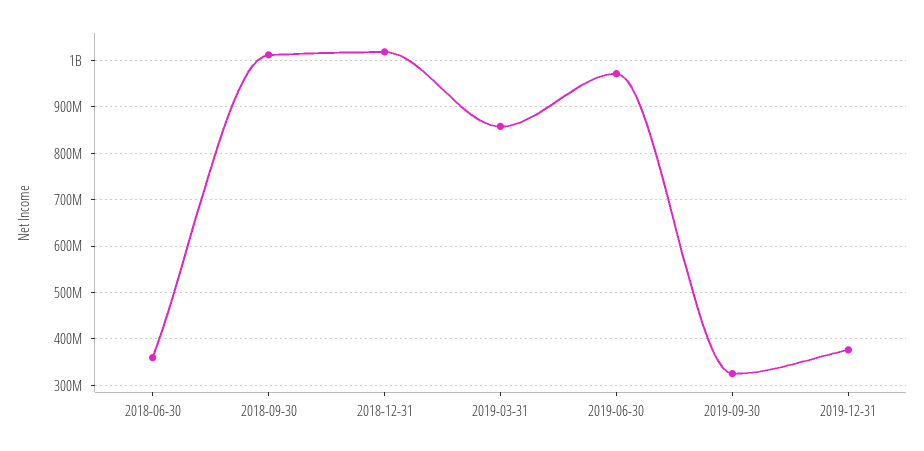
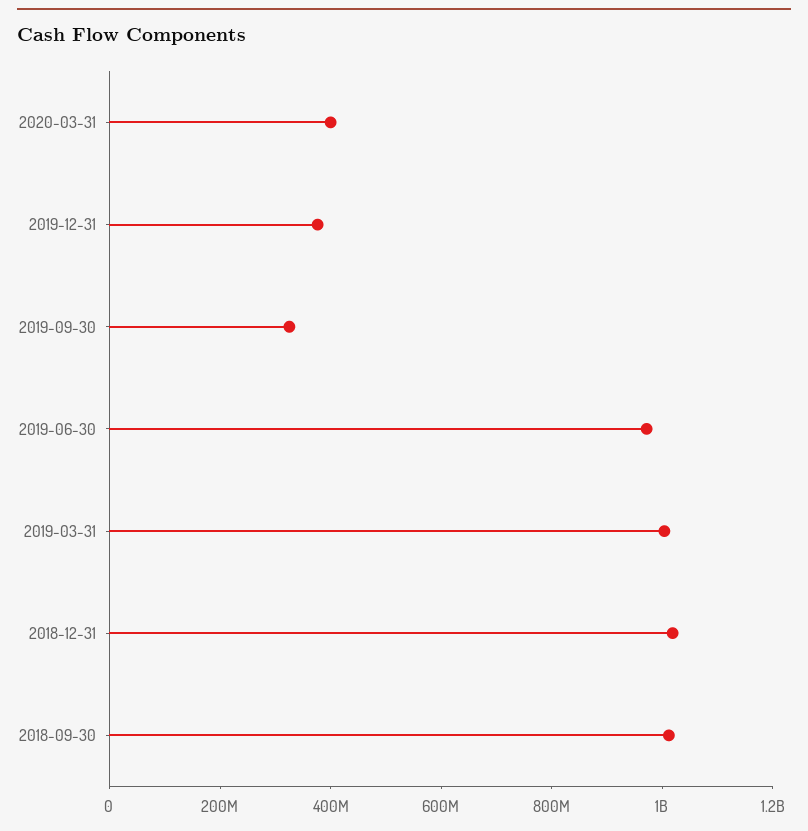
2018-06-30: 360000000 -> none
2019-03-31: 860000000 -> 1000000000
2020-03-31: none -> 400000000

